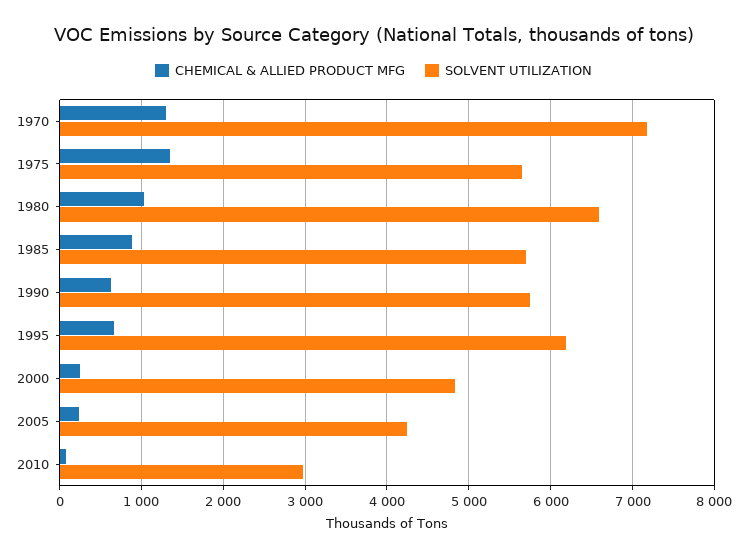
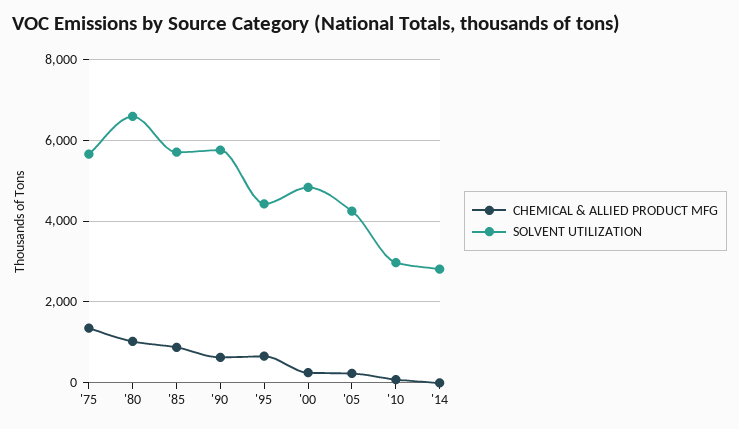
CHEMICAL & ALLIED PRODUCT MFG, 1970: 1300 -> none
SOLVENT UTILIZATION, 1970: 7200 -> none
SOLVENT UTILIZATION, 1995: 6200 -> 4400
CHEMICAL & ALLIED PRODUCT MFG, '14: none -> 0
SOLVENT UTILIZATION, '14: none -> 2800

